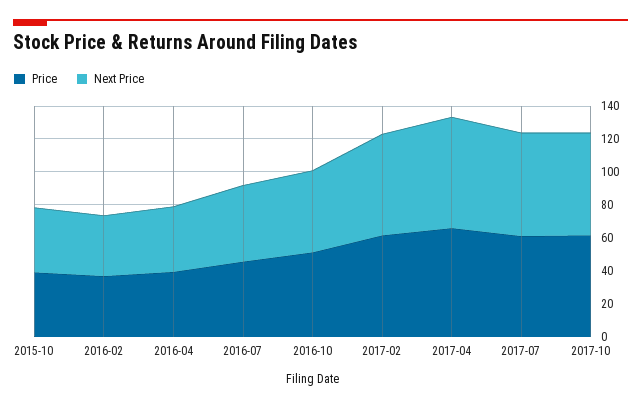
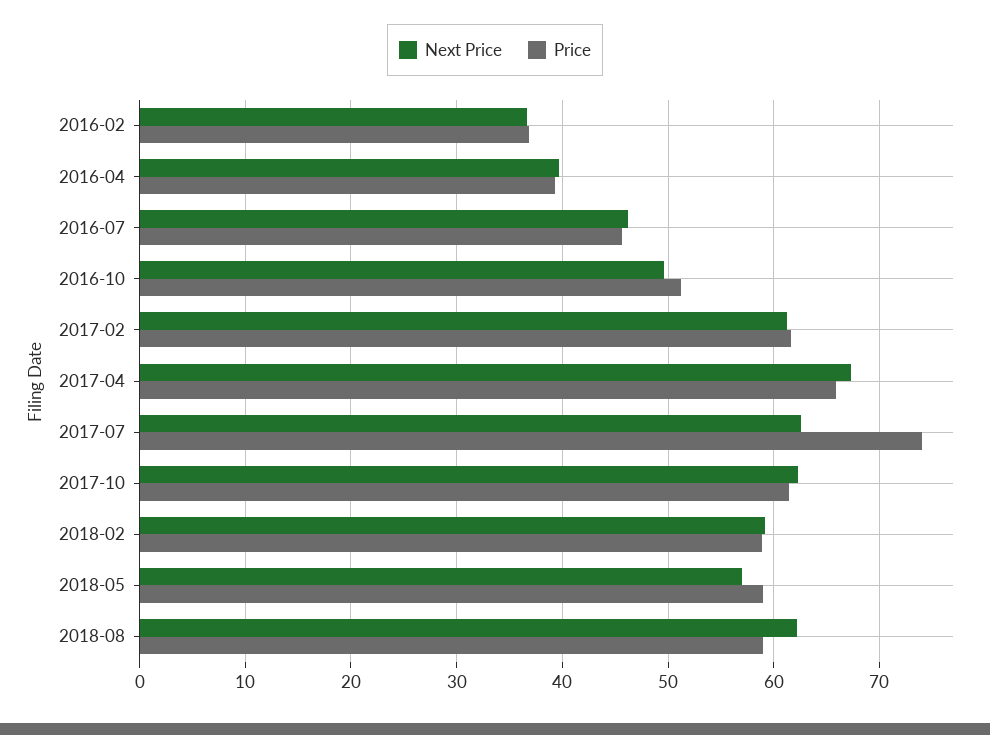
Price, 2015-10: 40 -> none
Next Price, 2015-10: 40 -> none
Price, 2017-07: 60 -> 74
Next Price, 2018-02: none -> 59
Price, 2018-02: none -> 59
Next Price, 2018-05: none -> 57
Price, 2018-05: none -> 59
Next Price, 2018-08: none -> 62
Price, 2018-08: none -> 59

